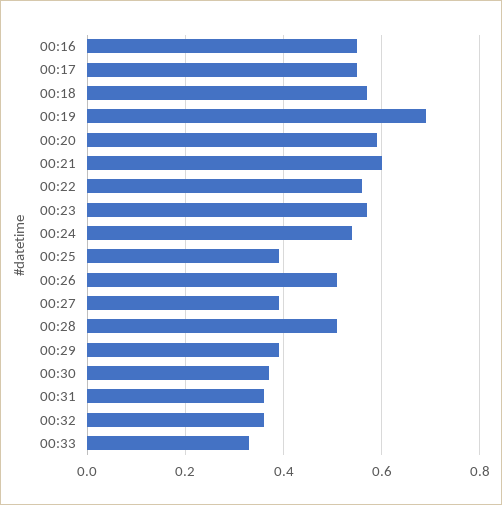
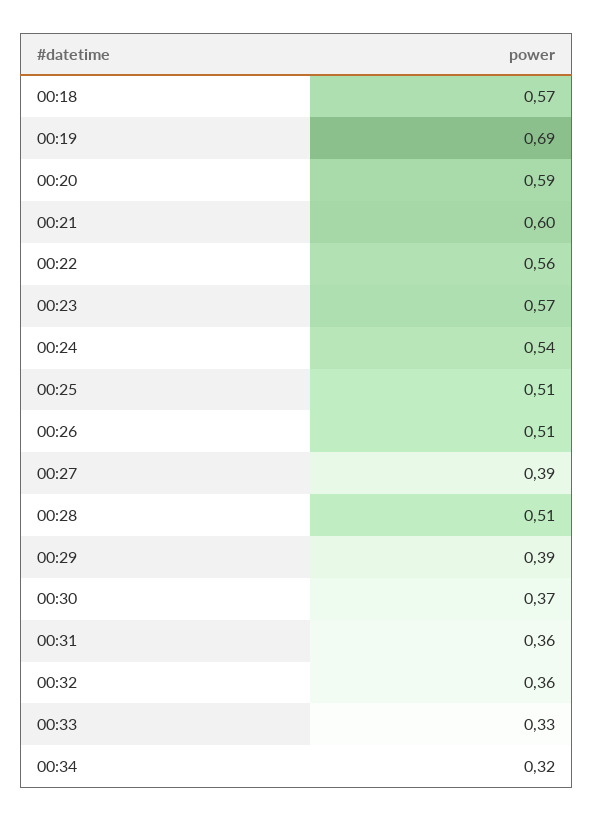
00:16: 0.55 -> none
00:17: 0.55 -> none
00:25: 0.4 -> 0.51
00:34: none -> 0.32

